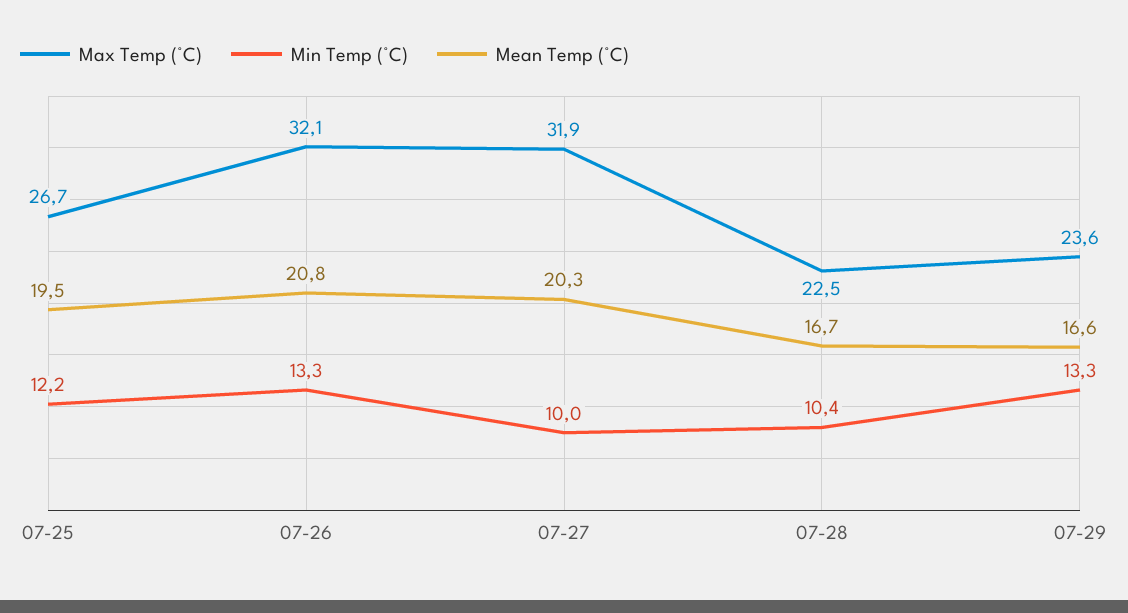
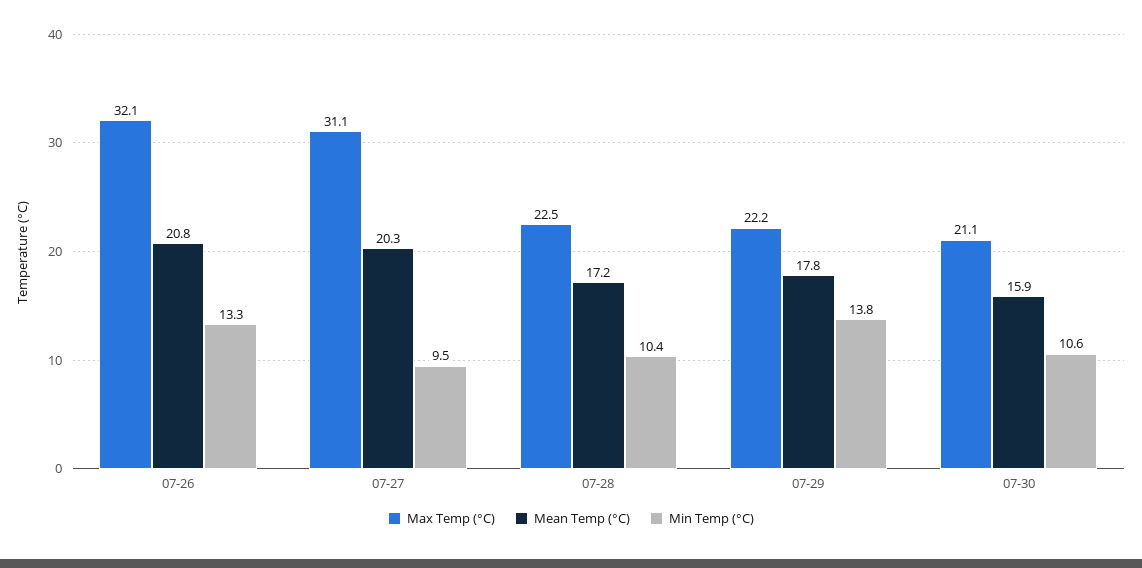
Max Temp (°C), 07-25: 26.7 -> none
Min Temp (°C), 07-25: 12.2 -> none
Mean Temp (°C), 07-25: 19.5 -> none
Max Temp (°C), 07-27: 31.9 -> 31.1
Min Temp (°C), 07-27: 10 -> 9.5
Mean Temp (°C), 07-28: 16.7 -> 17.2
Max Temp (°C), 07-29: 23.6 -> 22.2
Min Temp (°C), 07-29: 13.3 -> 13.8
Mean Temp (°C), 07-29: 16.6 -> 17.8
Max Temp (°C), 07-30: none -> 21.1
Mean Temp (°C), 07-30: none -> 15.9
Min Temp (°C), 07-30: none -> 10.6

